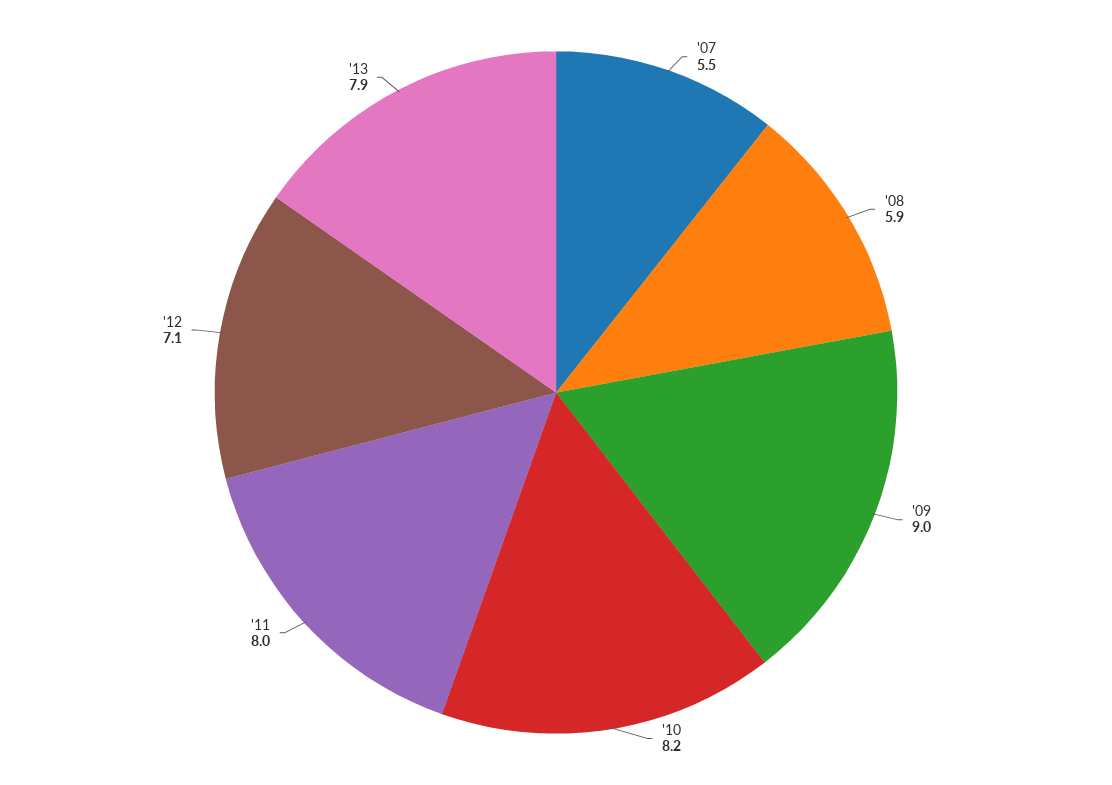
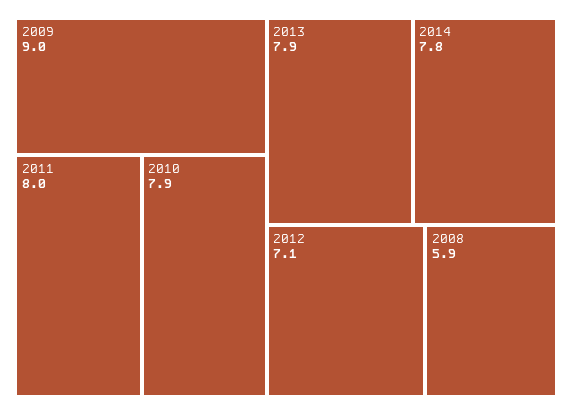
'07: 5.5 -> none
'10: 8.2 -> 7.9
2014: none -> 7.8

